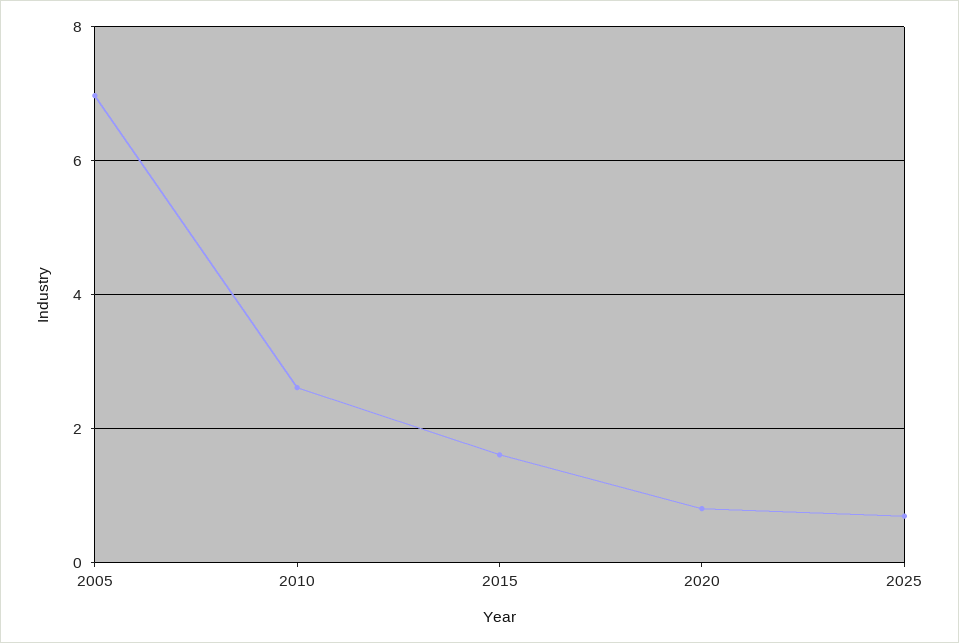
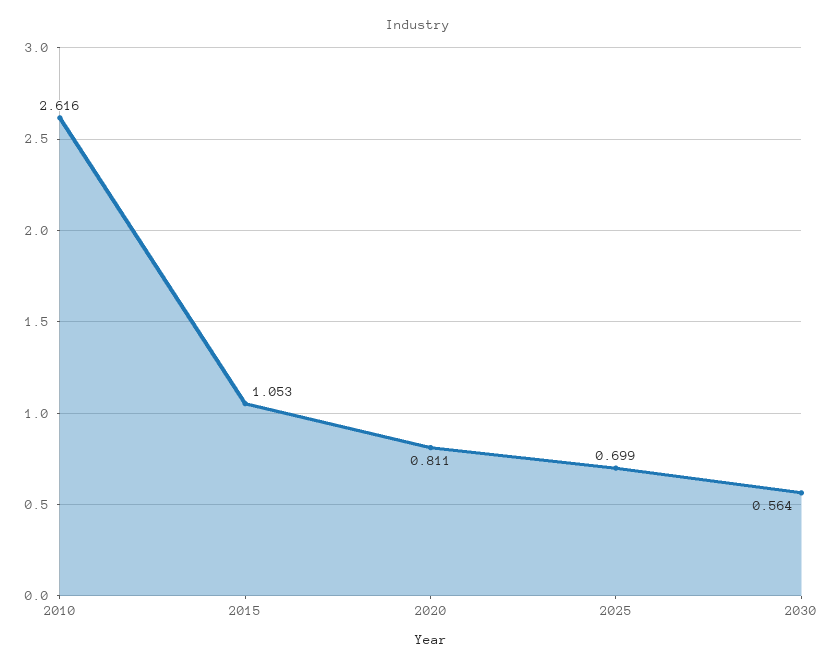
2005: 7 -> none
2015: 1.6 -> 1.053
2030: none -> 0.564

